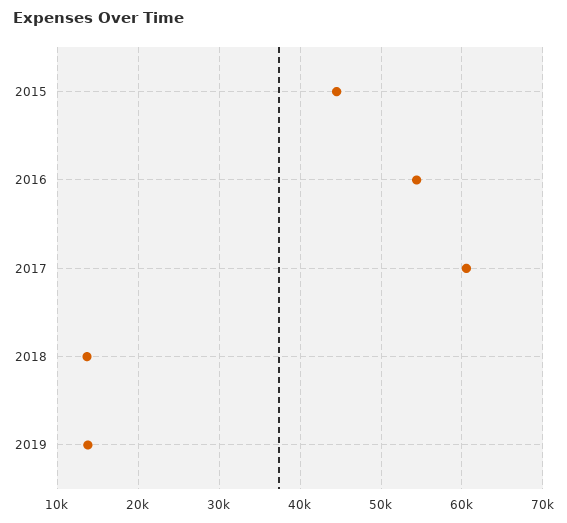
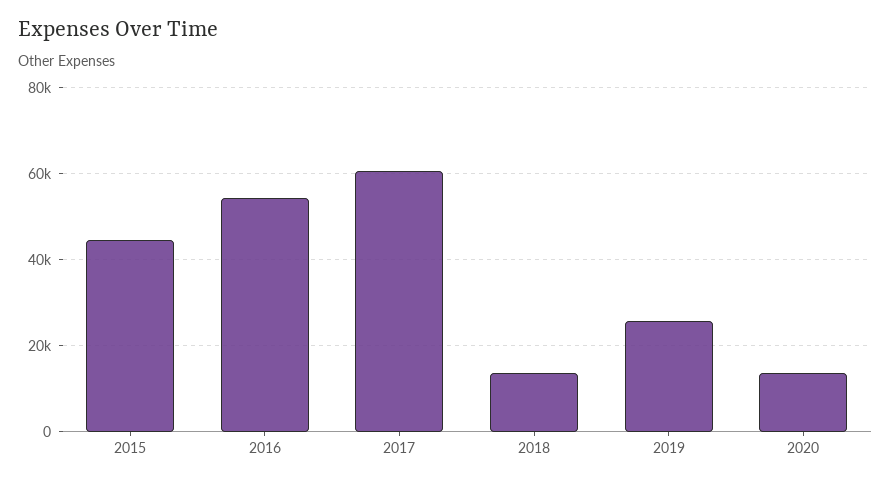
2019: 14000 -> 26000
2020: none -> 14000

